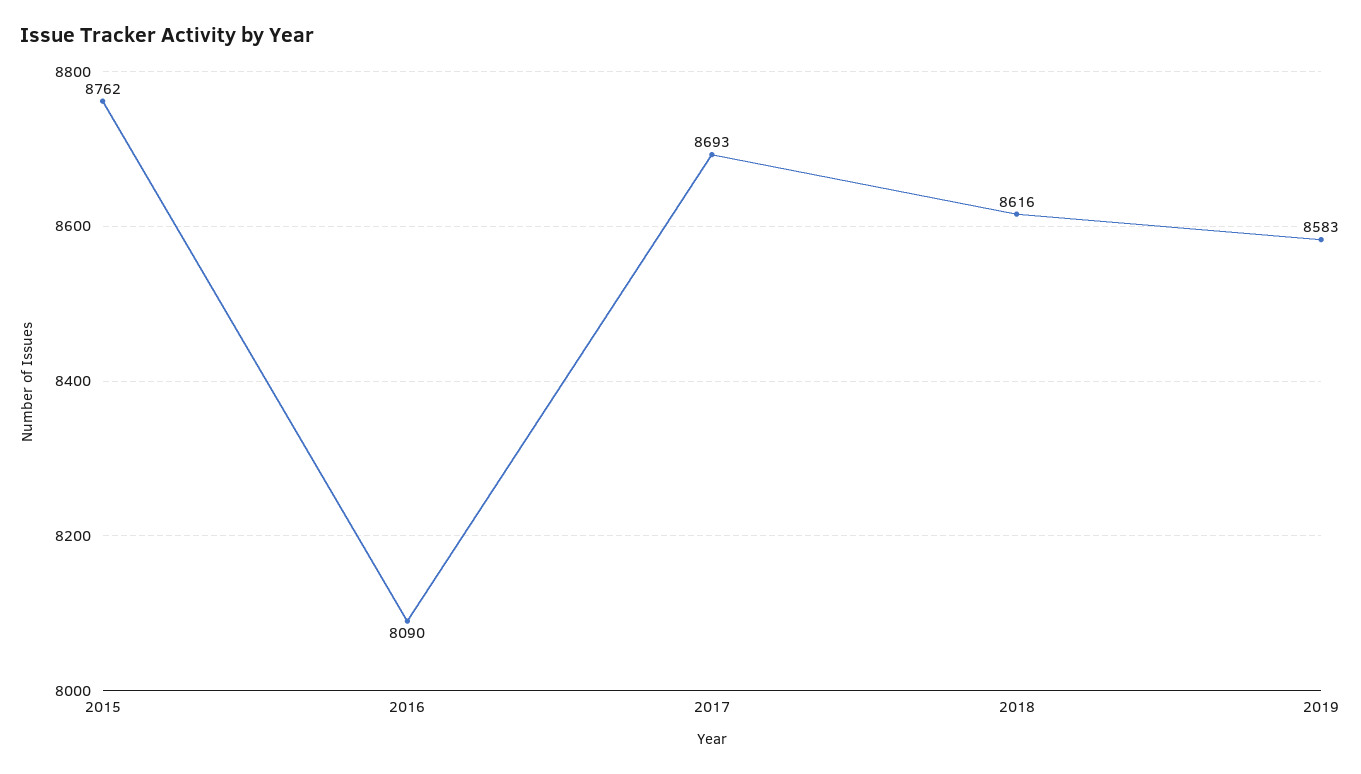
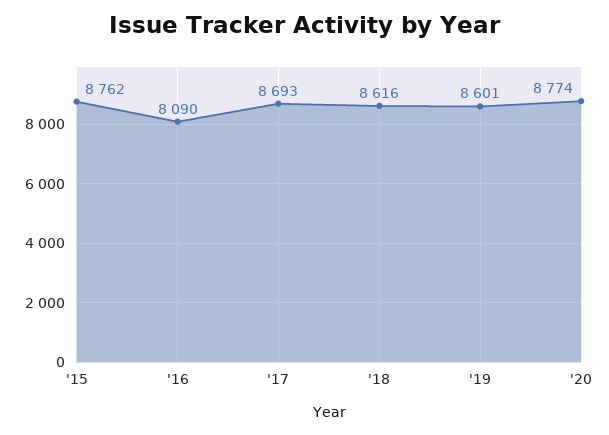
2019: 8583 -> 8601
'20: none -> 8774

